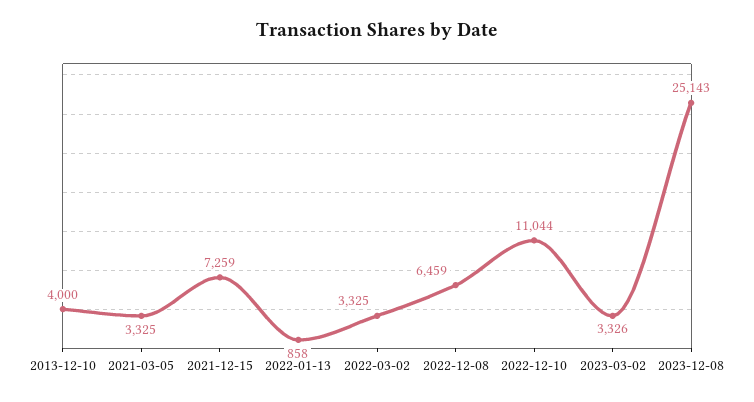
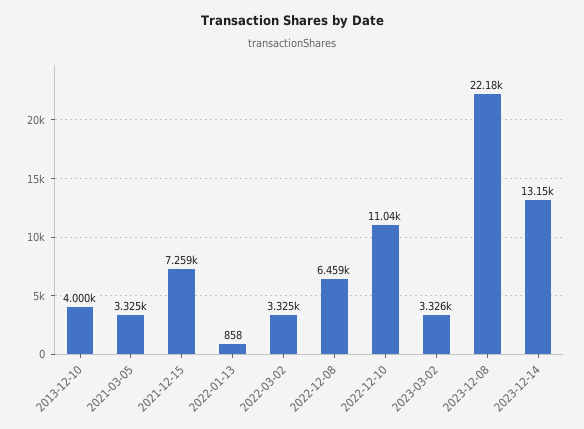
2023-12-08: 25143 -> 22180
2023-12-14: none -> 13150

